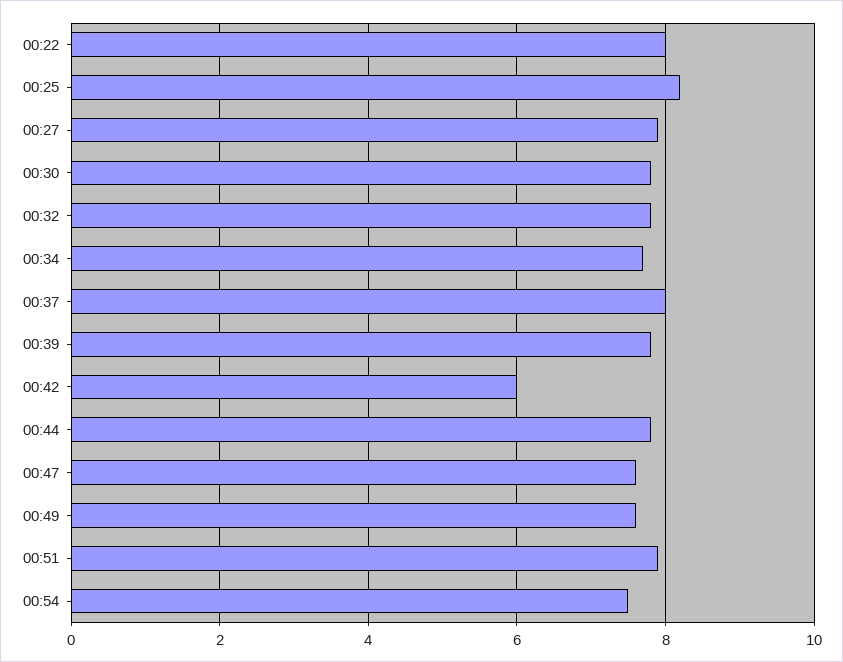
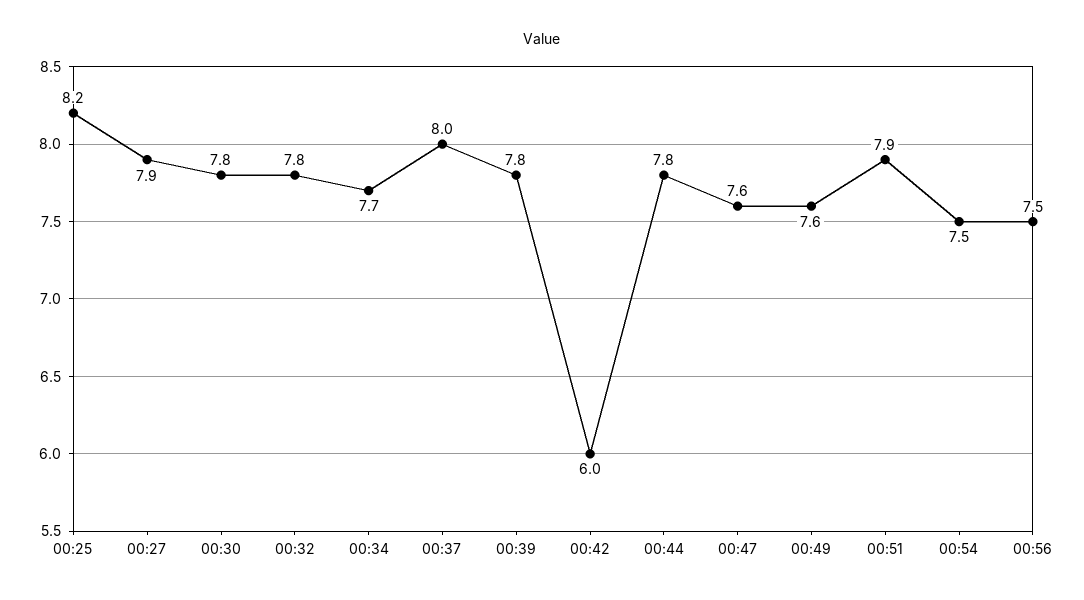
00:22: 8 -> none
00:56: none -> 7.5

